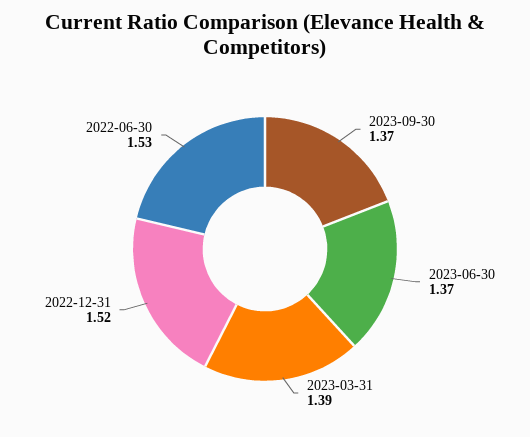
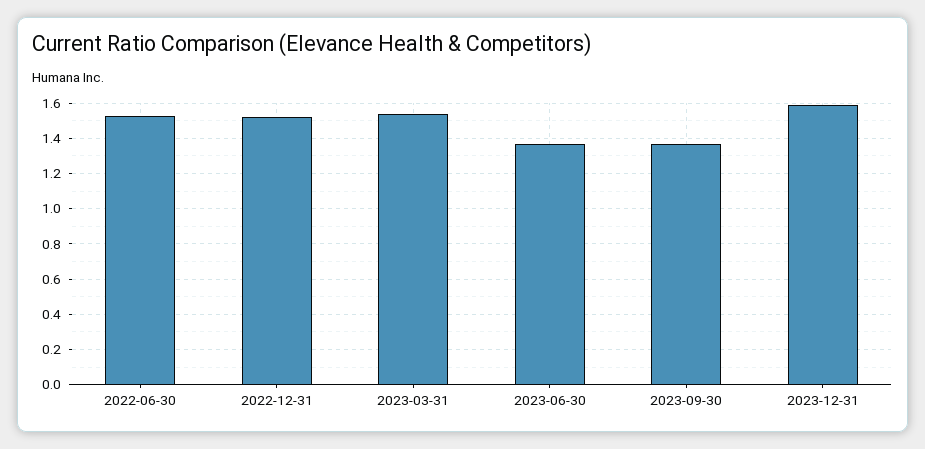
2023-03-31: 1.39 -> 1.55
2023-12-31: none -> 1.6

